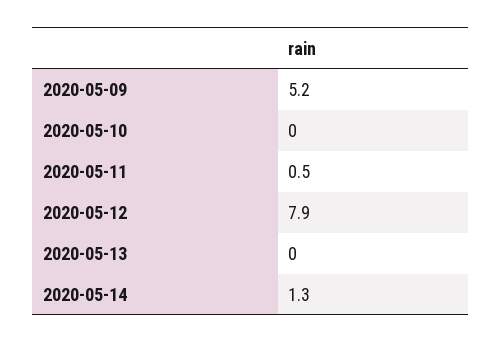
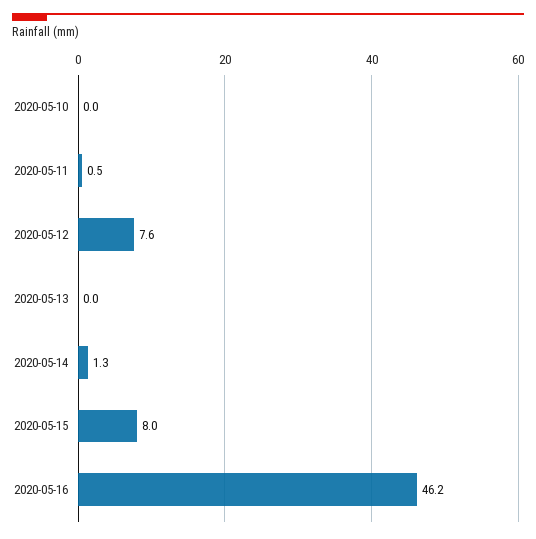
2020-05-09: 5.2 -> none
2020-05-12: 7.9 -> 7.6
2020-05-15: none -> 8
2020-05-16: none -> 46.2

